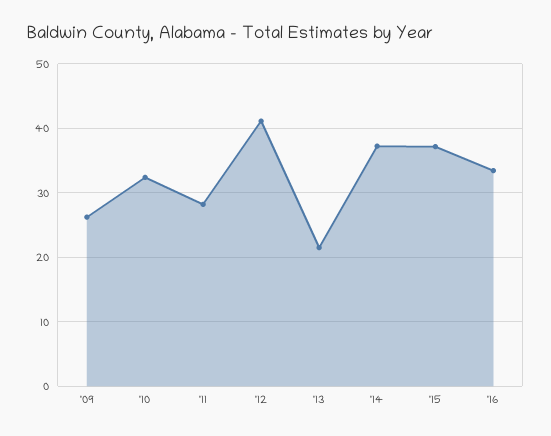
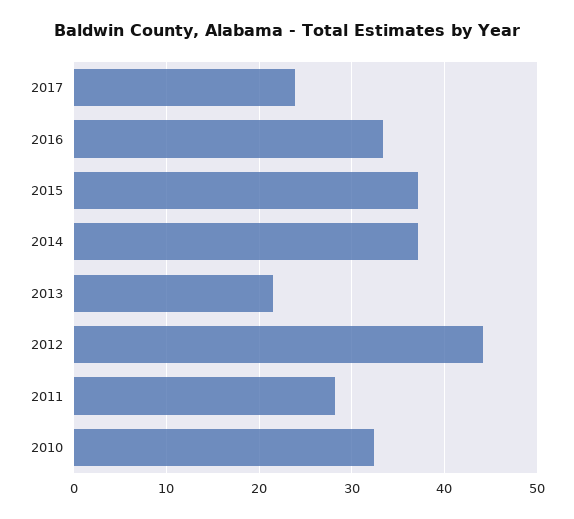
'09: 26 -> none
'12: 41 -> 44
2017: none -> 24

